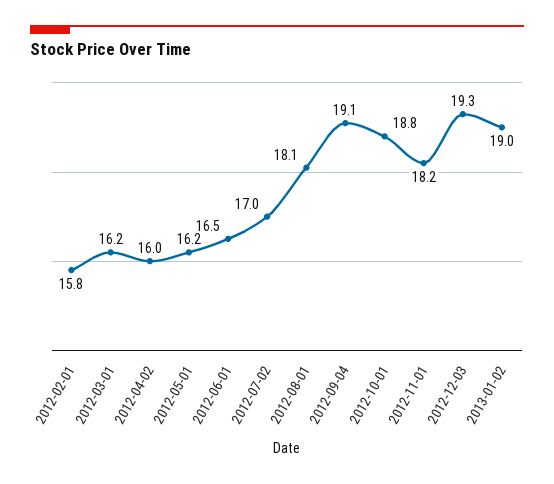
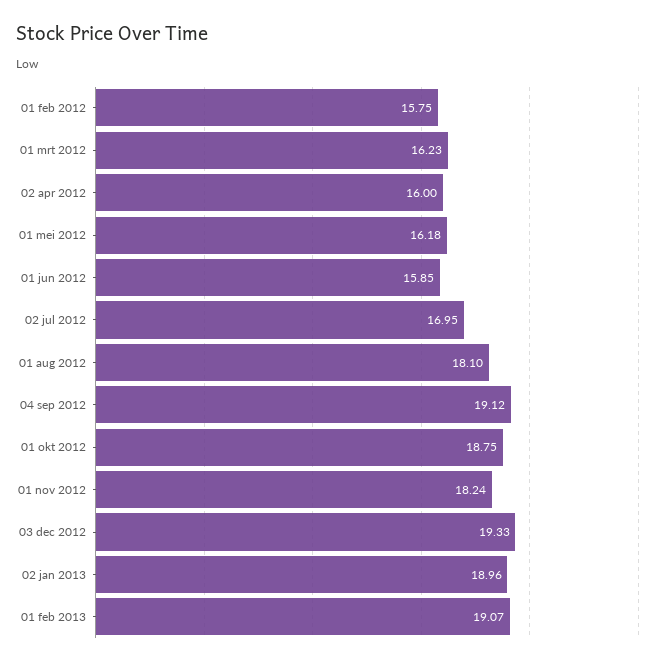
2012-06-01: 16.5 -> 15.85
01 feb 2013: none -> 19.07

